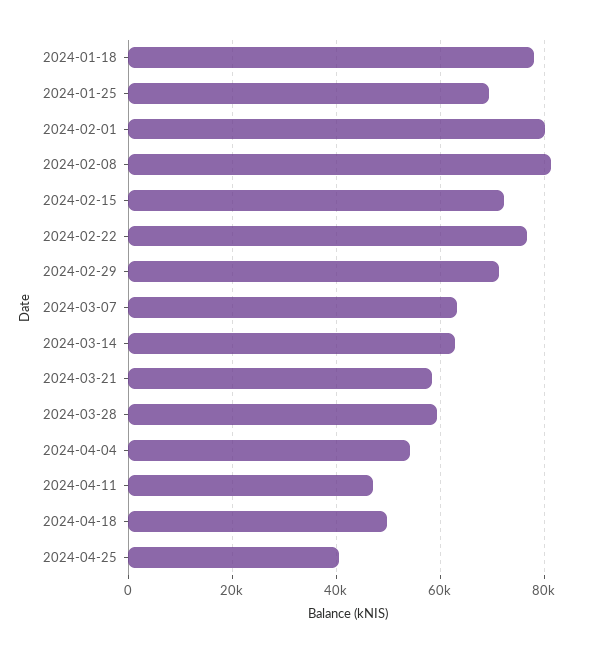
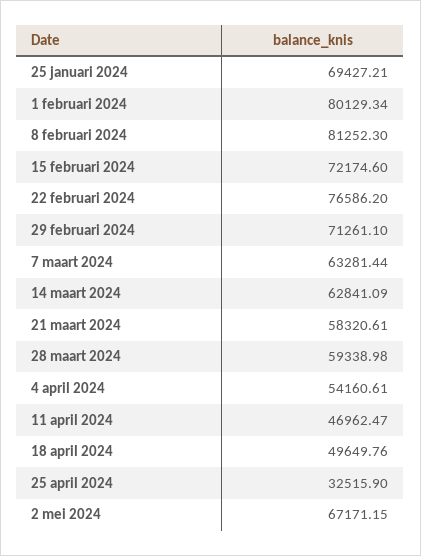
2024-01-18: 78000 -> none
2024-04-25: 40000 -> 32515.9
2 mei 2024: none -> 67171.15

